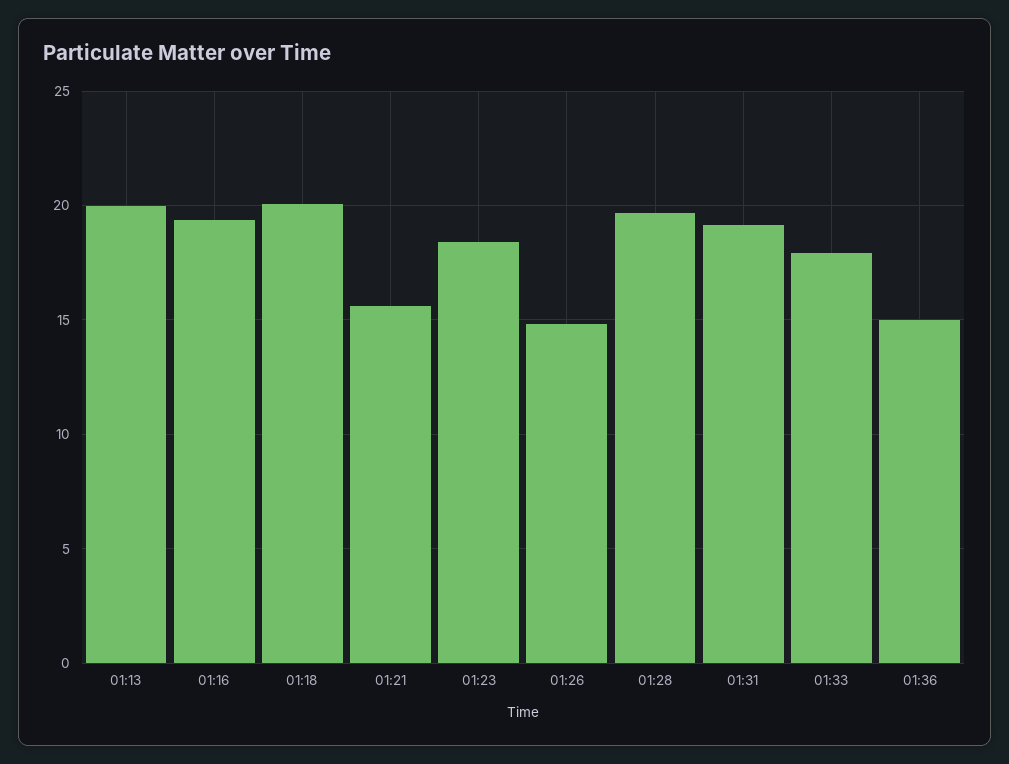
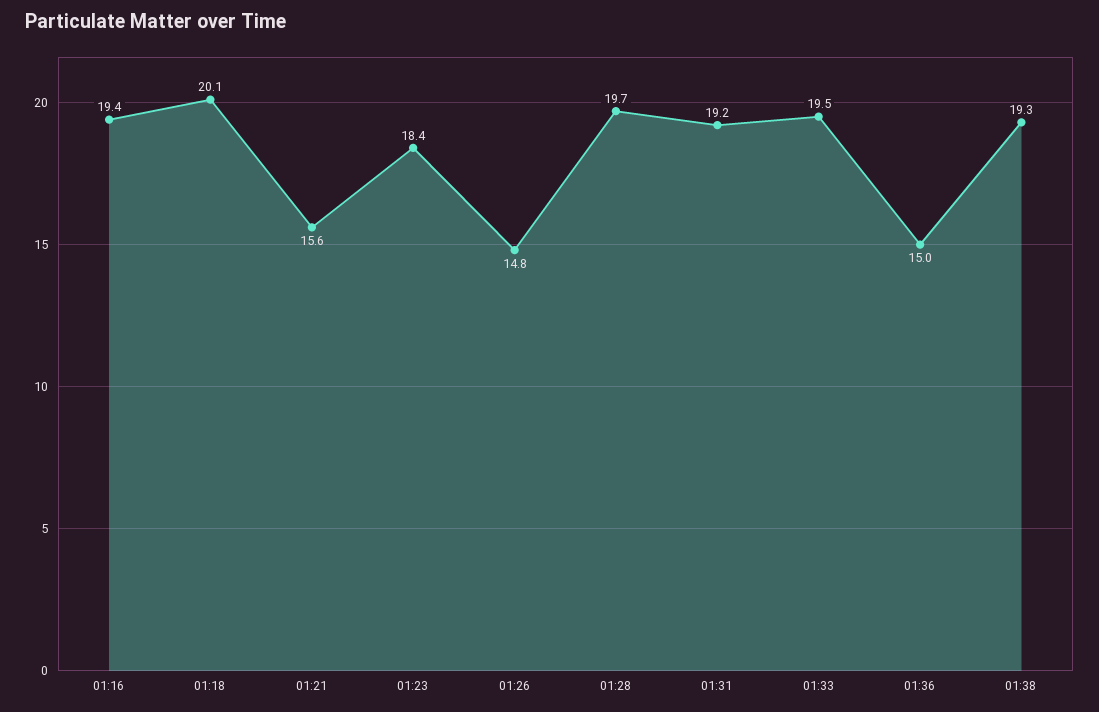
01:13: 20 -> none
01:33: 18 -> 19.5
01:38: none -> 19.3

